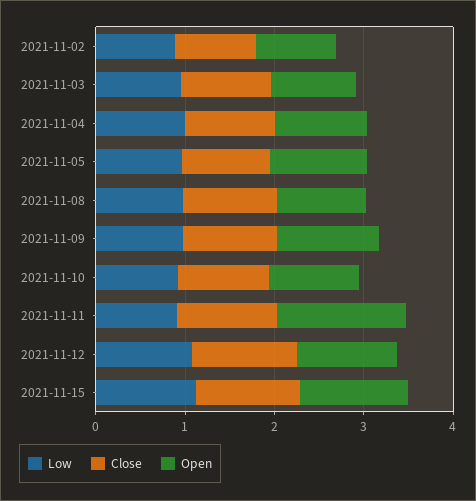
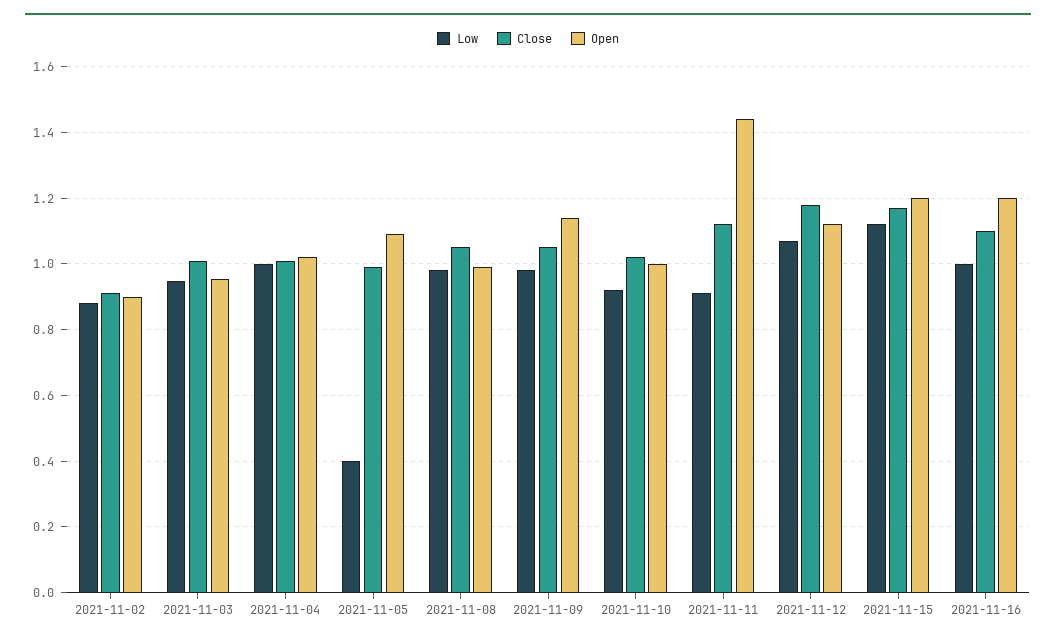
Low, 2021-11-05: 1 -> 0.4
Low, 2021-11-16: none -> 1
Close, 2021-11-16: none -> 1.1
Open, 2021-11-16: none -> 1.2

